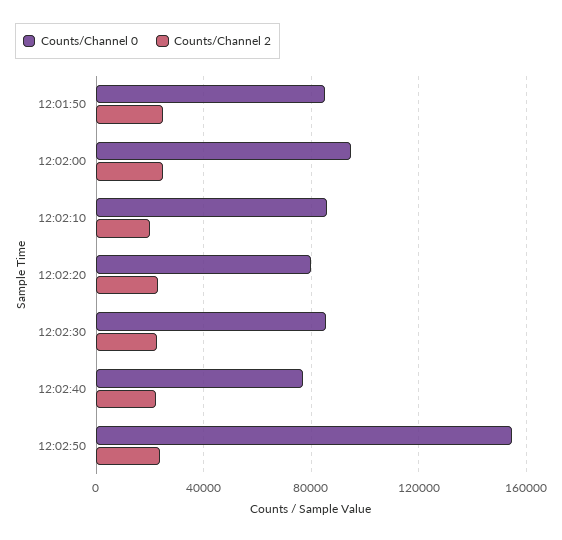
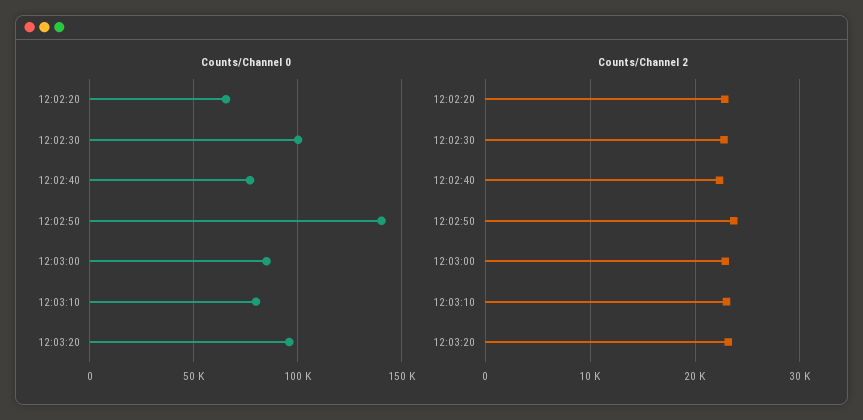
Counts/Channel 0, 12:01:50: 85000 -> none
Counts/Channel 2, 12:01:50: 25000 -> none
Counts/Channel 0, 12:02:00: 95000 -> none
Counts/Channel 2, 12:02:00: 25000 -> none
Counts/Channel 0, 12:02:10: 85000 -> none
Counts/Channel 2, 12:02:10: 20000 -> none
Counts/Channel 0, 12:02:20: 80000 -> 65000
Counts/Channel 0, 12:02:30: 85000 -> 100000
Counts/Channel 0, 12:02:50: 155000 -> 140000
Counts/Channel 0, 12:03:00: none -> 85000
Counts/Channel 0, 12:03:10: none -> 80000
Counts/Channel 0, 12:03:20: none -> 95000
Counts/Channel 2, 12:03:00: none -> 23000
Counts/Channel 2, 12:03:10: none -> 23000
Counts/Channel 2, 12:03:20: none -> 23000

